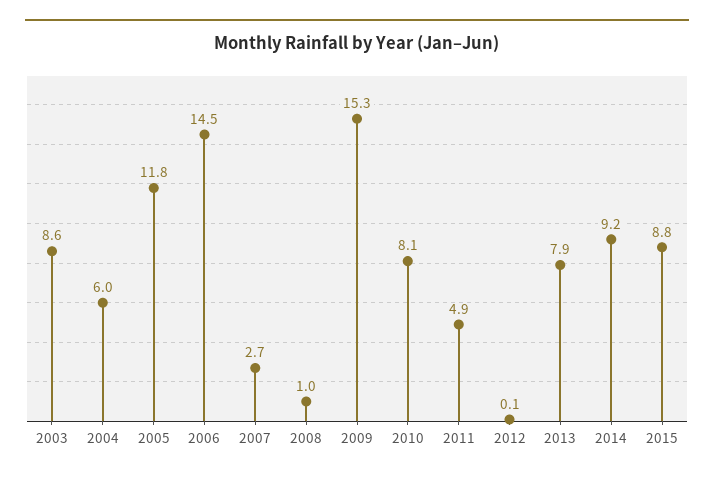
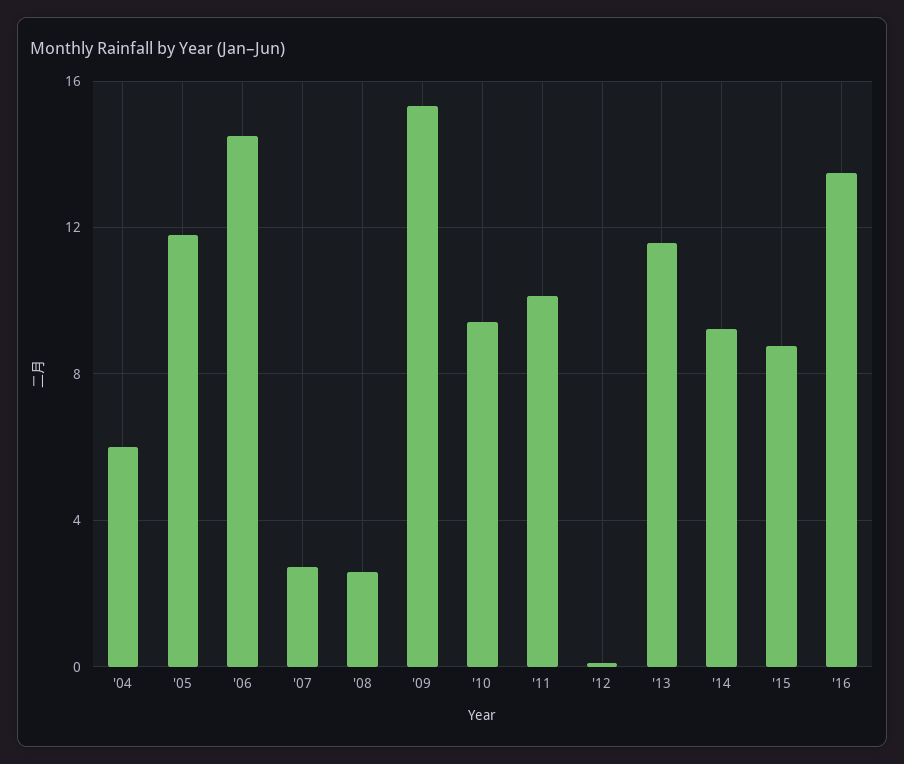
2003: 8.6 -> none
2008: 1 -> 2.5
2010: 8.1 -> 9.5
2011: 4.9 -> 10
2013: 7.9 -> 11.5
'16: none -> 13.5

